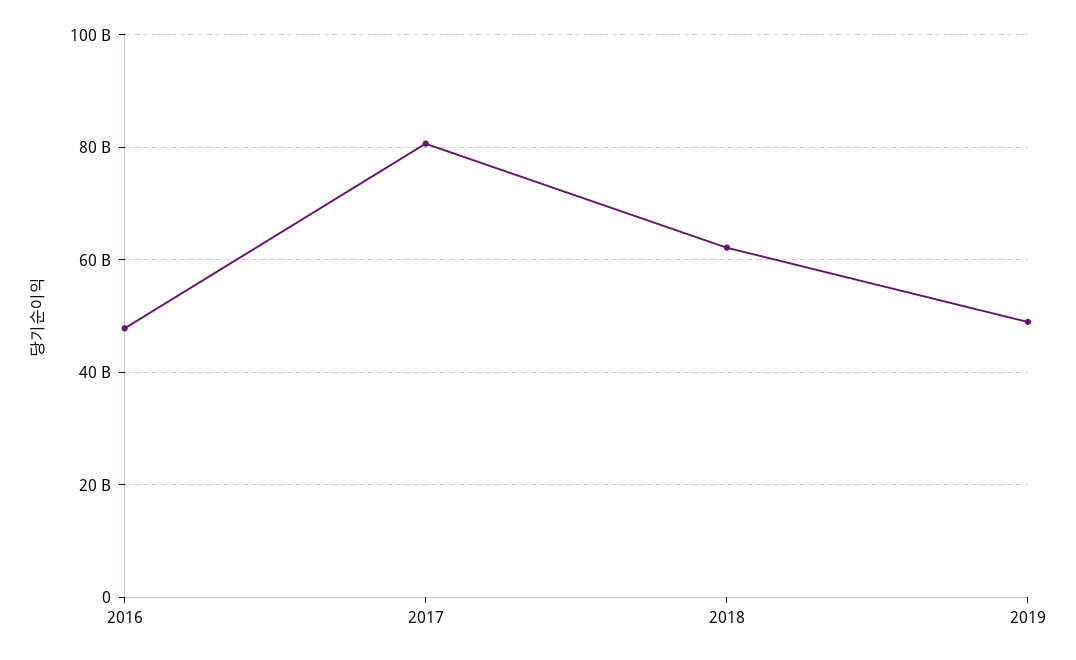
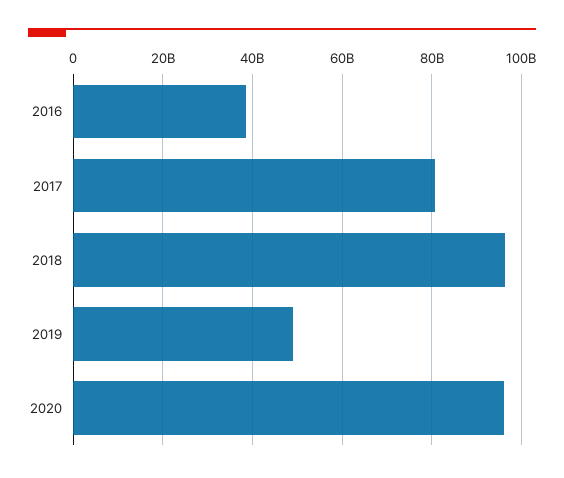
2016: 48000000000 -> 38000000000
2018: 62000000000 -> 96000000000
2020: none -> 96000000000

